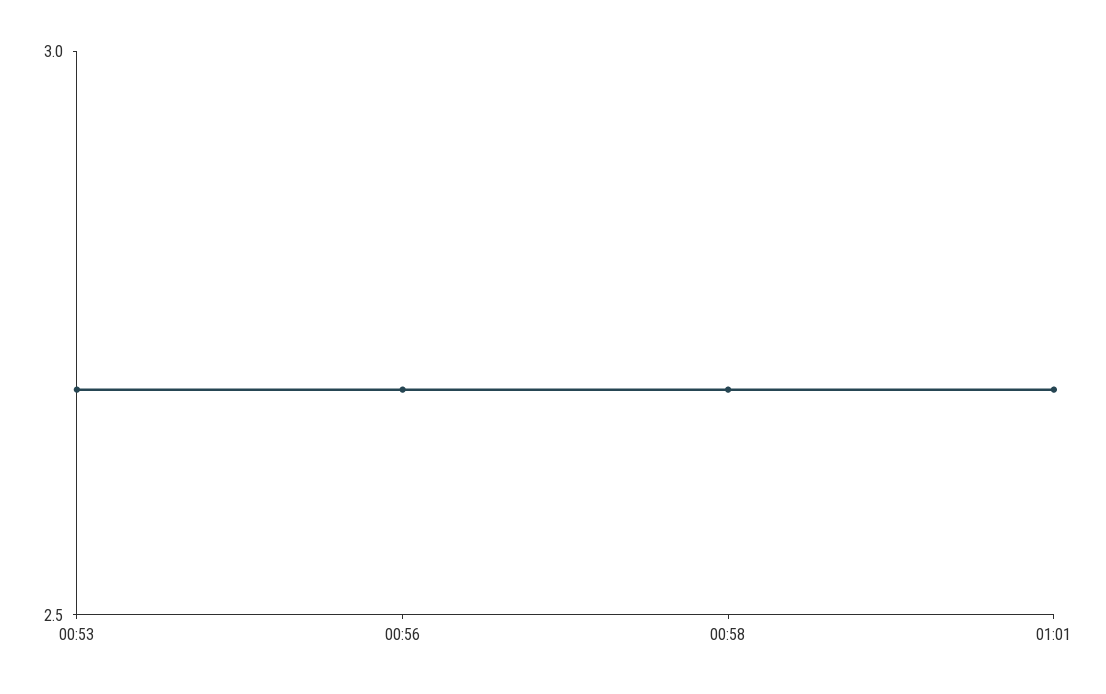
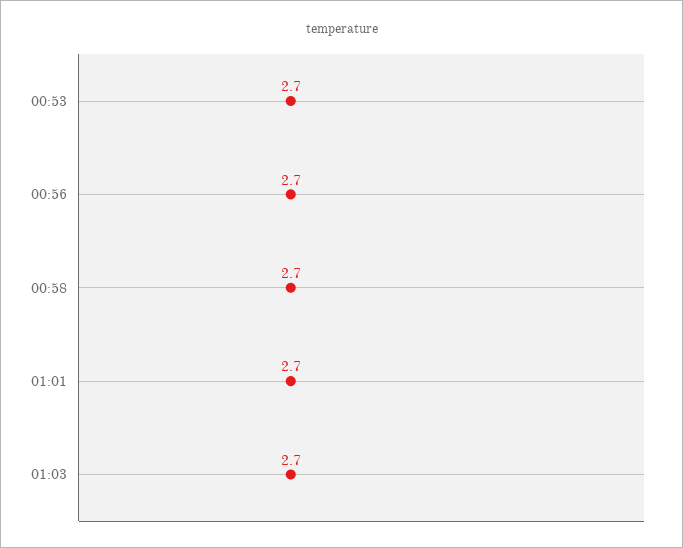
01:03: none -> 2.7

